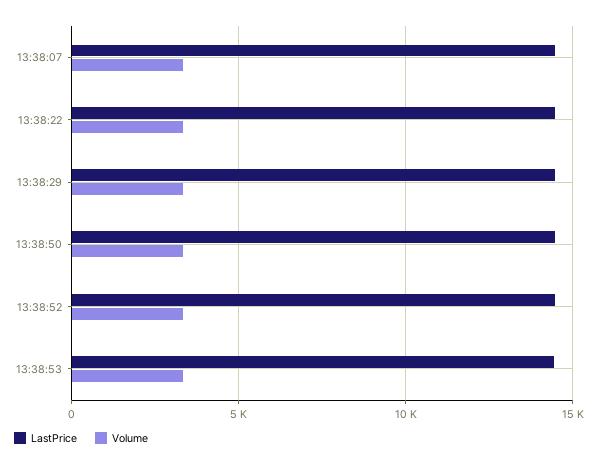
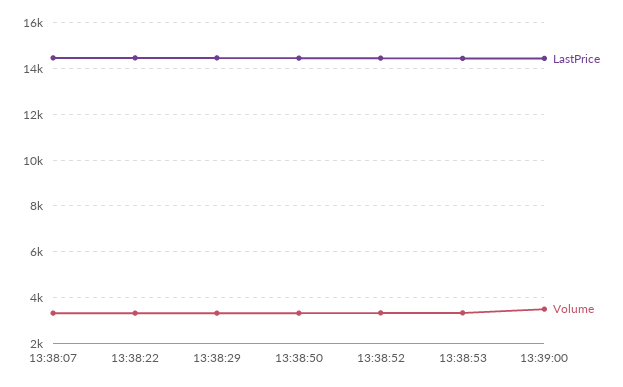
LastPrice, 13:39:00: none -> 14500
Volume, 13:39:00: none -> 3500

